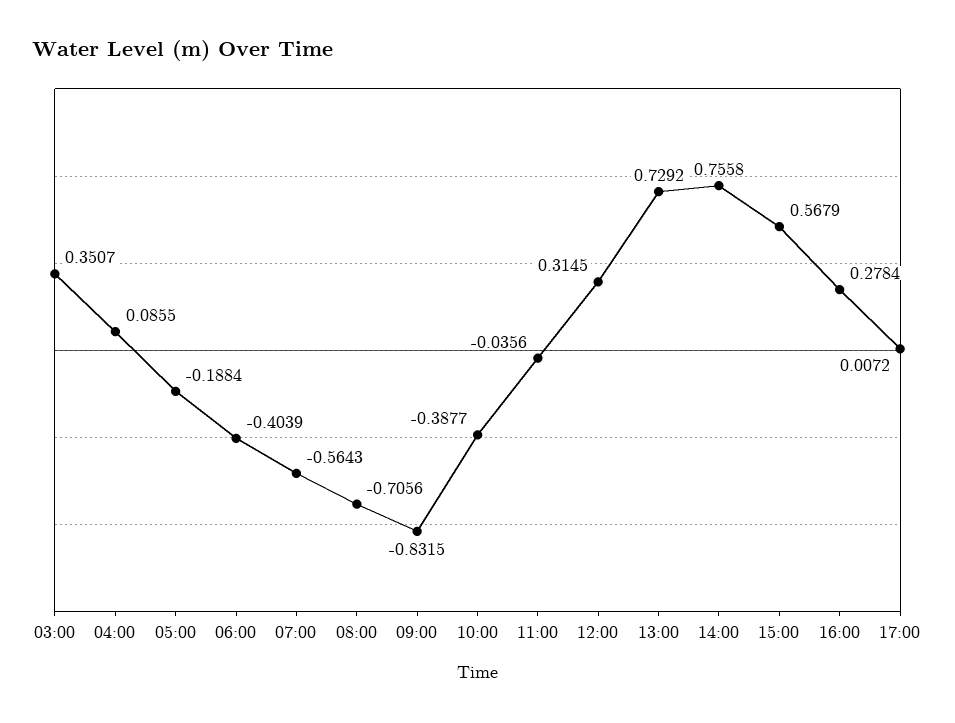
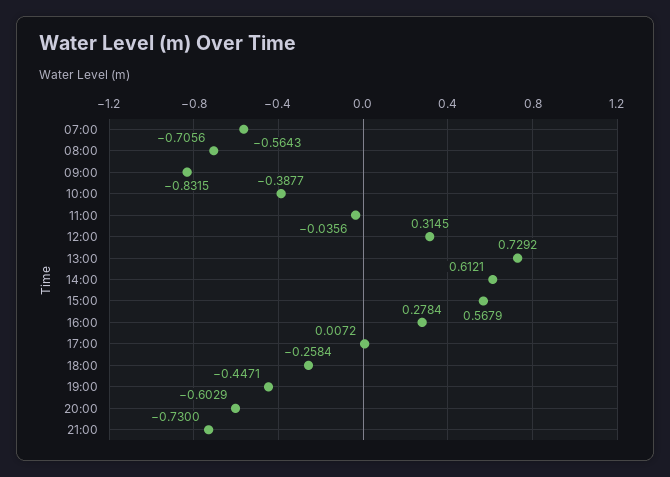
03:00: 0.3507 -> none
04:00: 0.0855 -> none
05:00: -0.1884 -> none
06:00: -0.4039 -> none
14:00: 0.7558 -> 0.6121
18:00: none -> -0.2584
19:00: none -> -0.4471
20:00: none -> -0.6029
21:00: none -> -0.73

